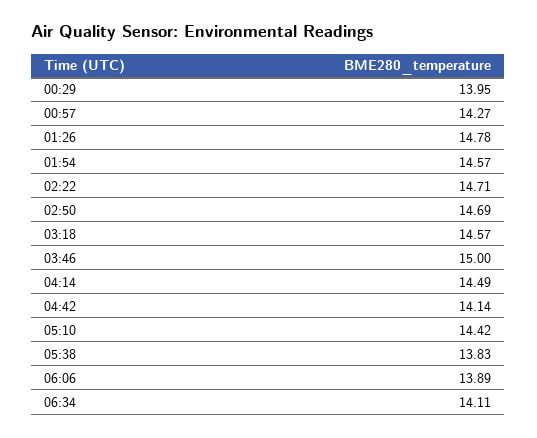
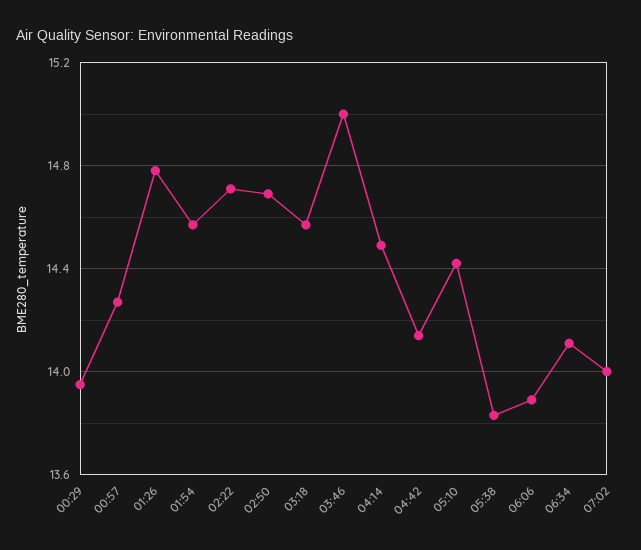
07:02: none -> 14

